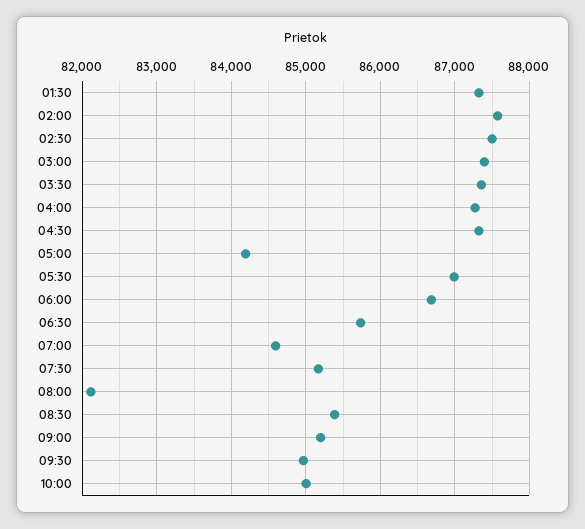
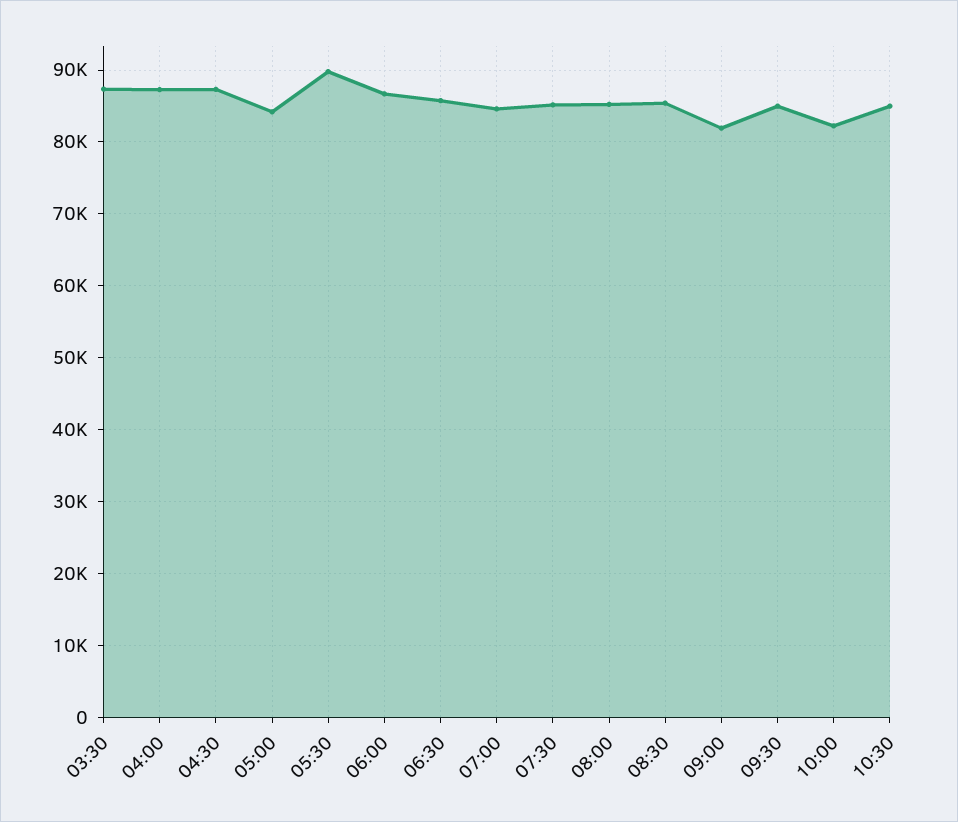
01:30: 87300 -> none
02:00: 87600 -> none
02:30: 87500 -> none
03:00: 87400 -> none
05:30: 87000 -> 90000
08:00: 82100 -> 85000
09:00: 85200 -> 82000
10:00: 85000 -> 82000
10:30: none -> 85000

